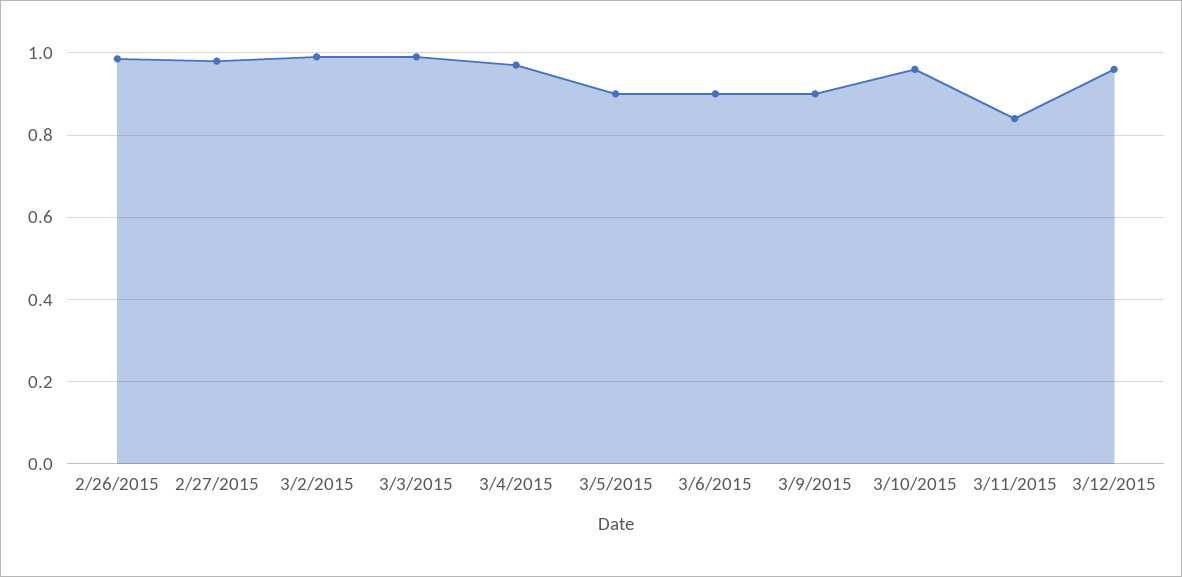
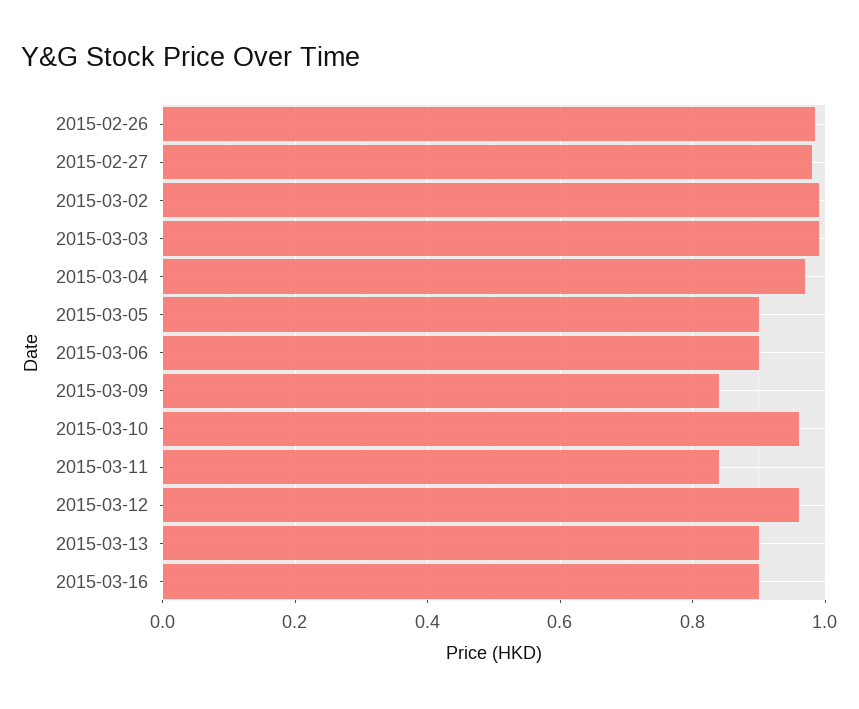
3/9/2015: 0.9 -> 0.84
2015-03-13: none -> 0.9
2015-03-16: none -> 0.9

